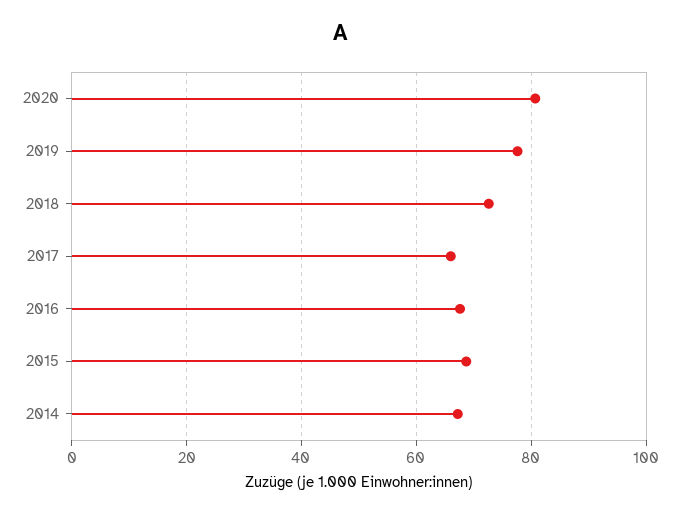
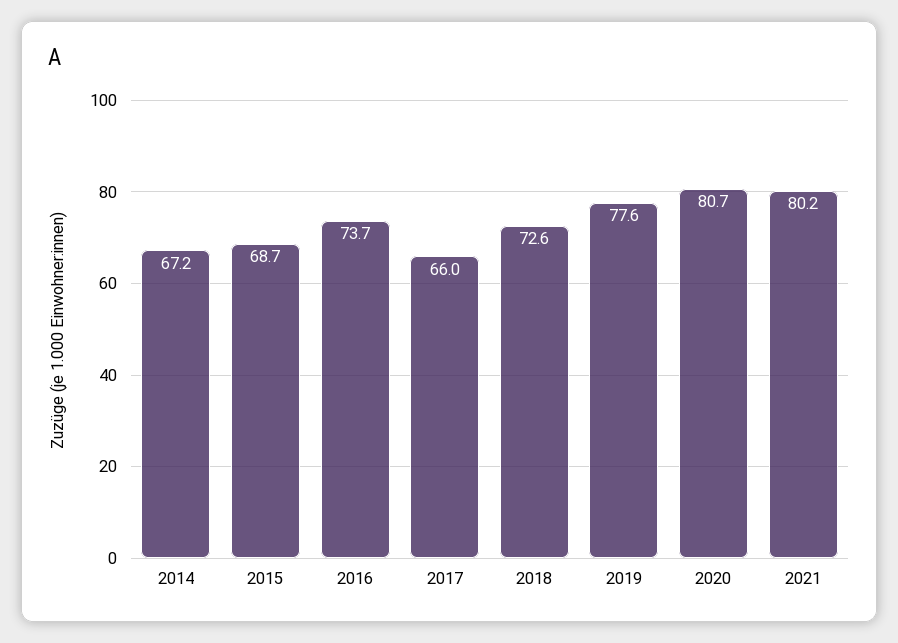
2016: 68 -> 73.7
2021: none -> 80.2

